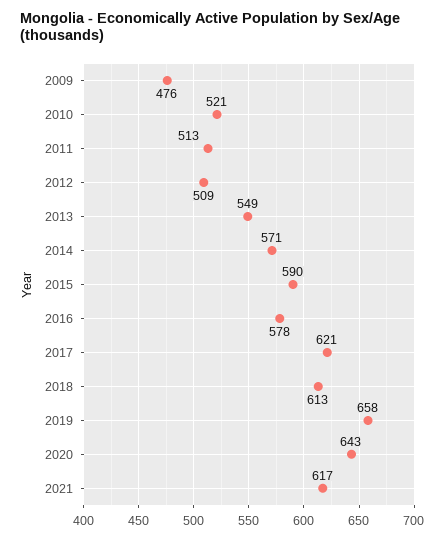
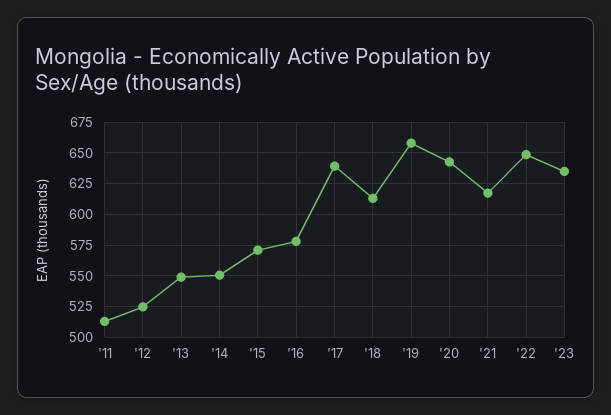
2009: 476 -> none
2010: 521 -> none
2012: 509 -> 525
2014: 571 -> 550
2015: 590 -> 570
2017: 621 -> 640
'22: none -> 650
'23: none -> 635

